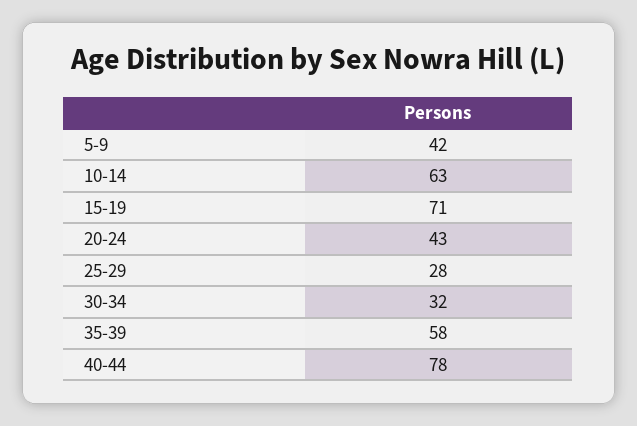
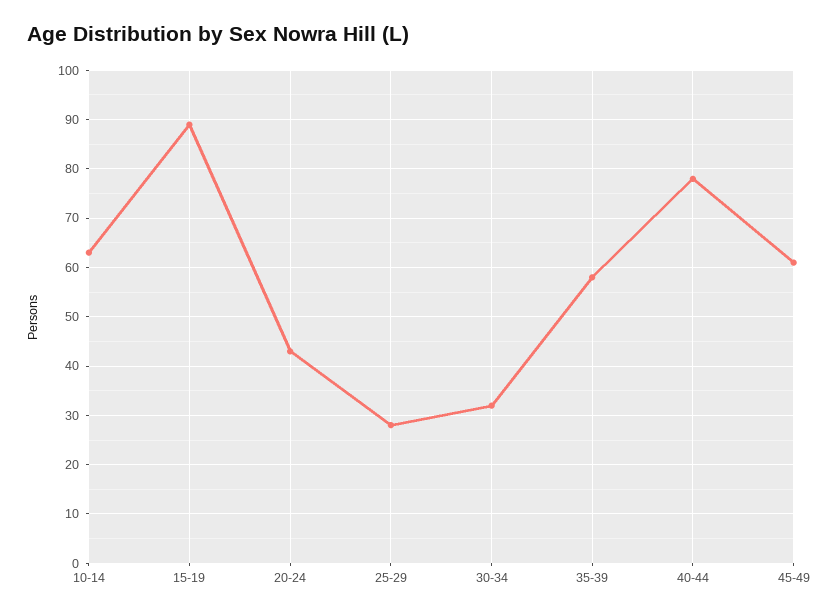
5-9: 42 -> none
15-19: 71 -> 90
45-49: none -> 60

